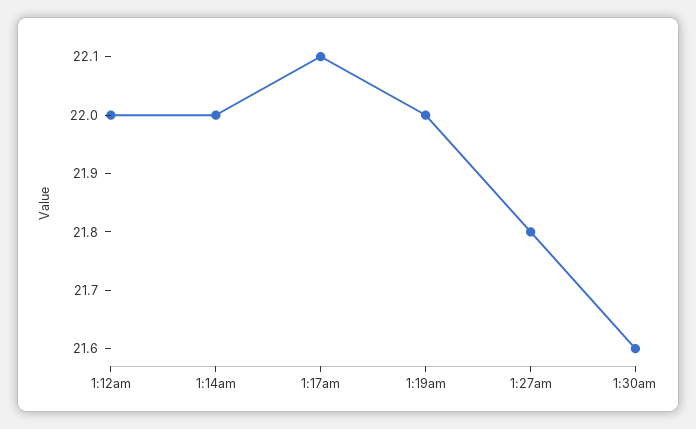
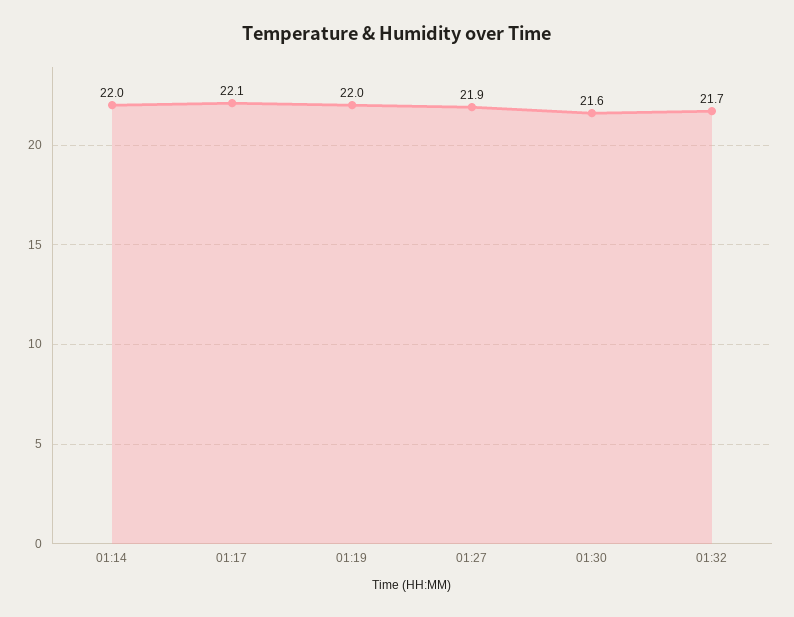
1:12am: 22 -> none
1:27am: 21.8 -> 21.9
01:32: none -> 21.7

